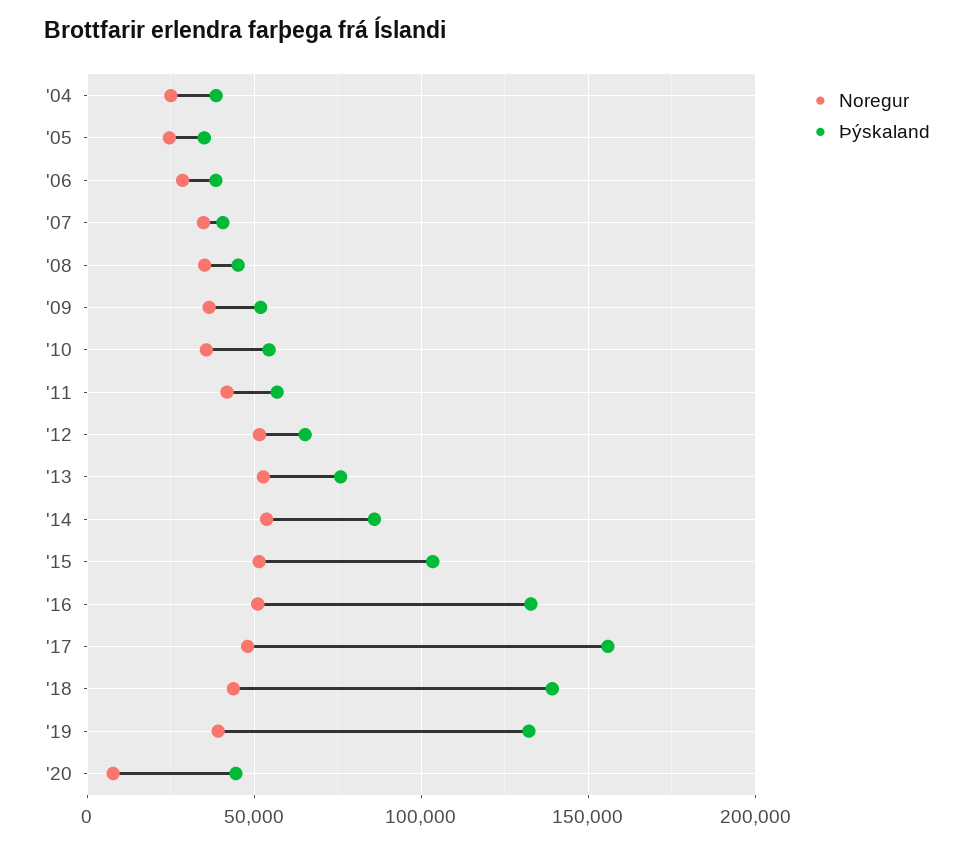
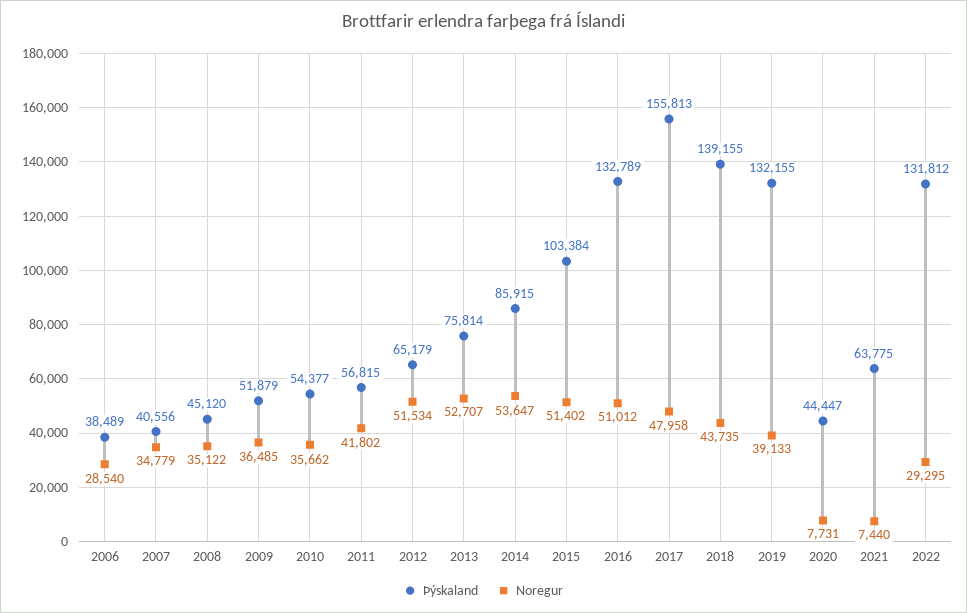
Noregur, '04: 25000 -> none
Þýskaland, '04: 40000 -> none
Noregur, '05: 25000 -> none
Þýskaland, '05: 35000 -> none
Þýskaland, 2021: none -> 63775
Noregur, 2021: none -> 7440
Þýskaland, 2022: none -> 131812
Noregur, 2022: none -> 29295

